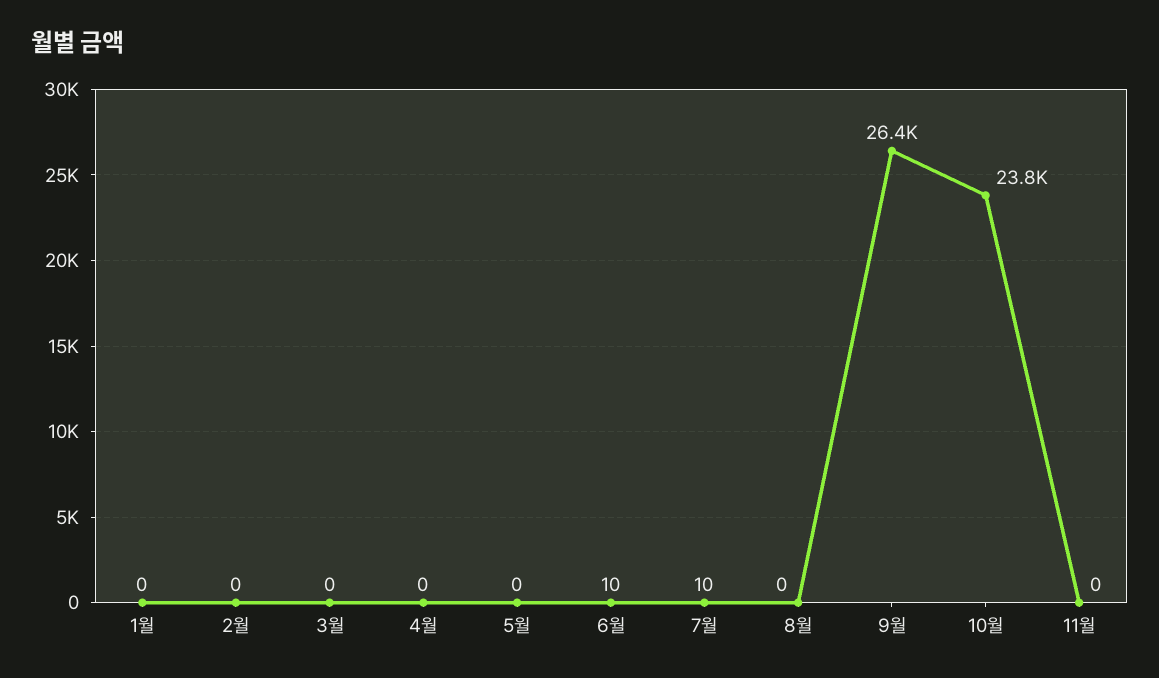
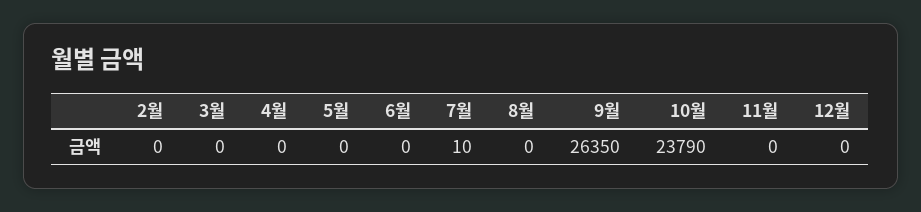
1월: 0 -> none
6월: 10 -> 0
12월: none -> 0

